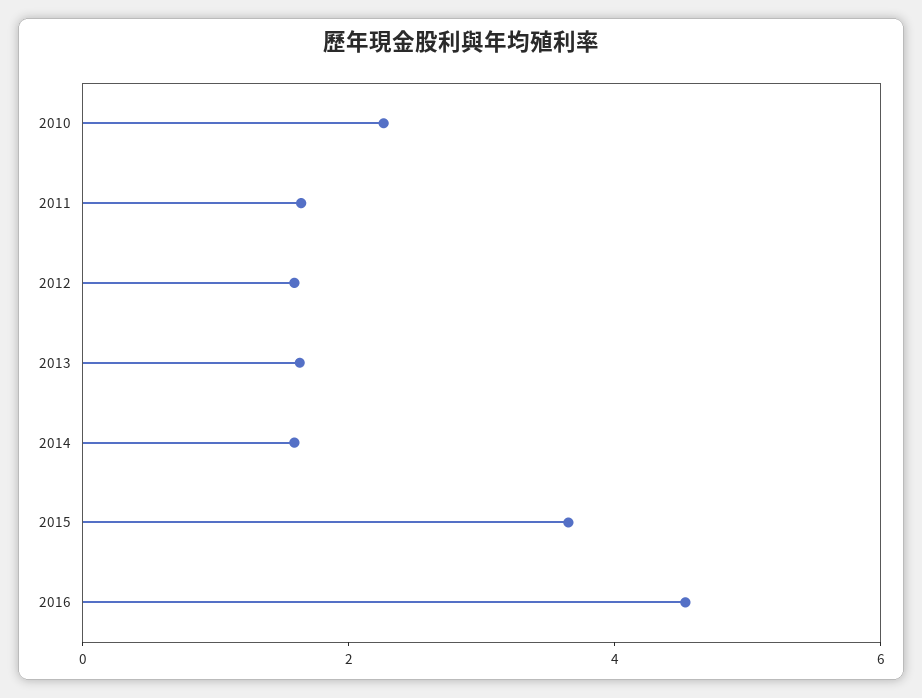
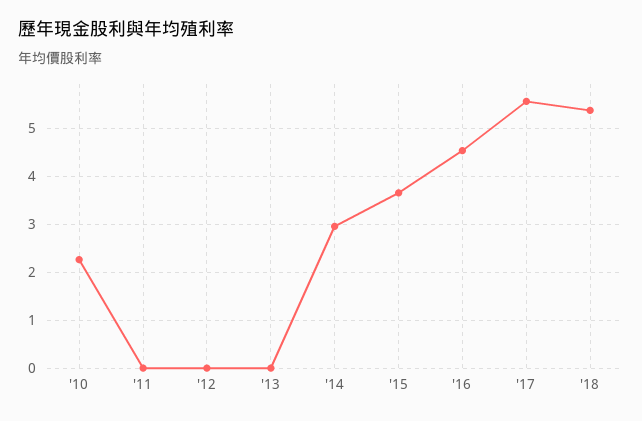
2011: 1.5 -> 0
2012: 1.5 -> 0
2013: 1.5 -> 0
2014: 1.5 -> 3
'17: none -> 5.6
'18: none -> 5.4

